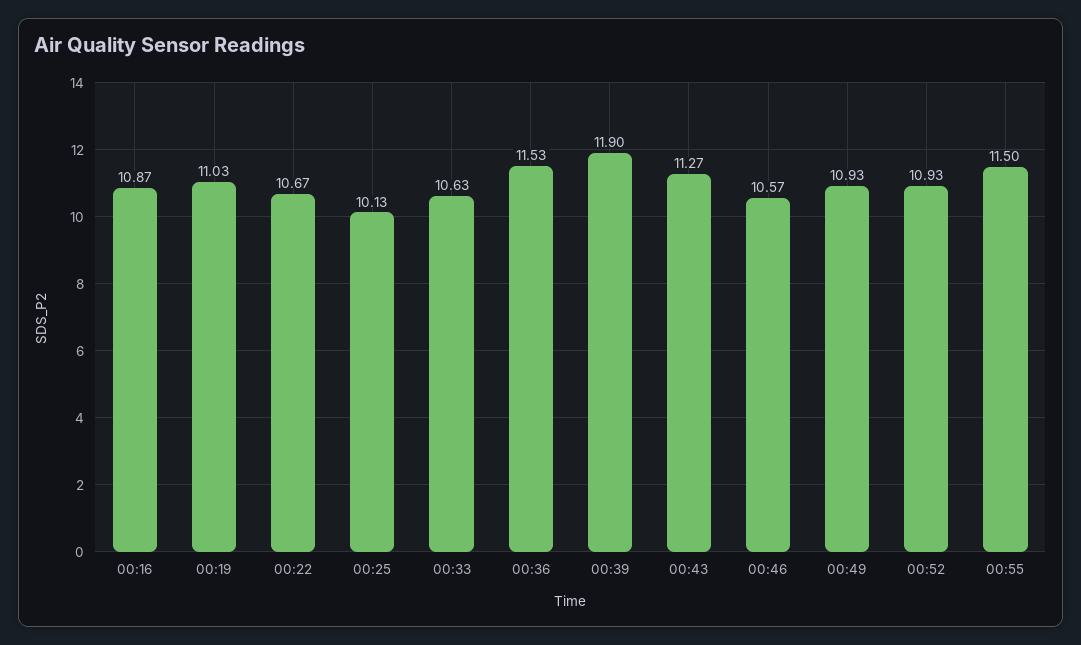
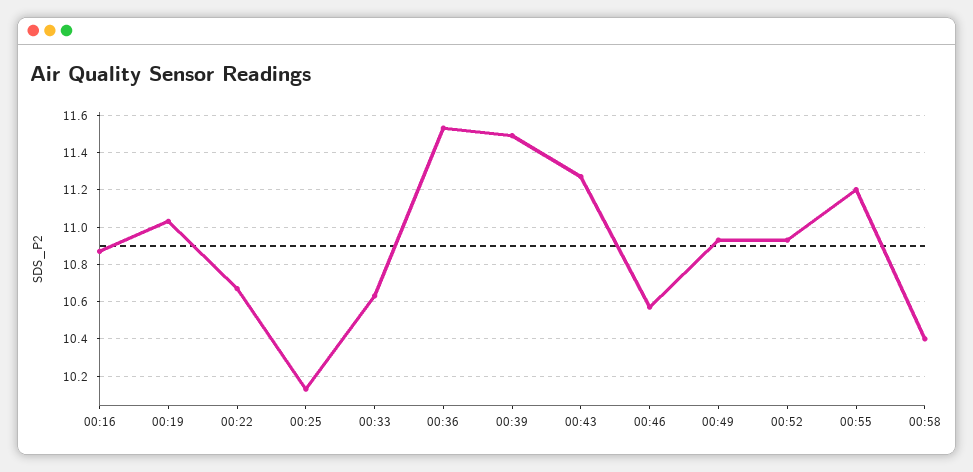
00:39: 11.9 -> 11.5
00:55: 11.5 -> 11.2
00:58: none -> 10.4

